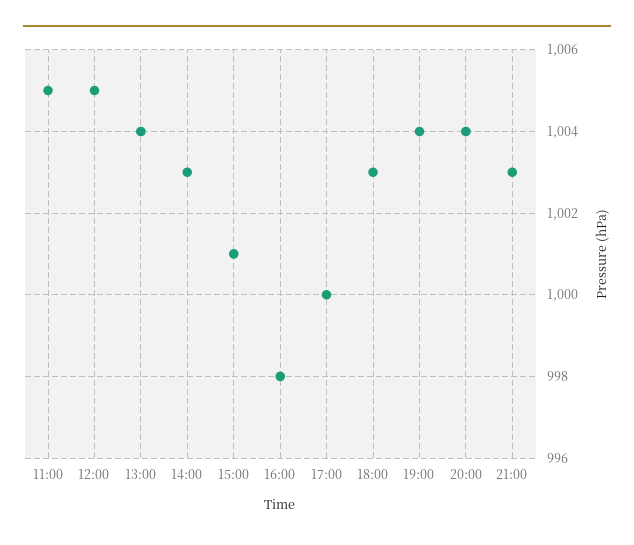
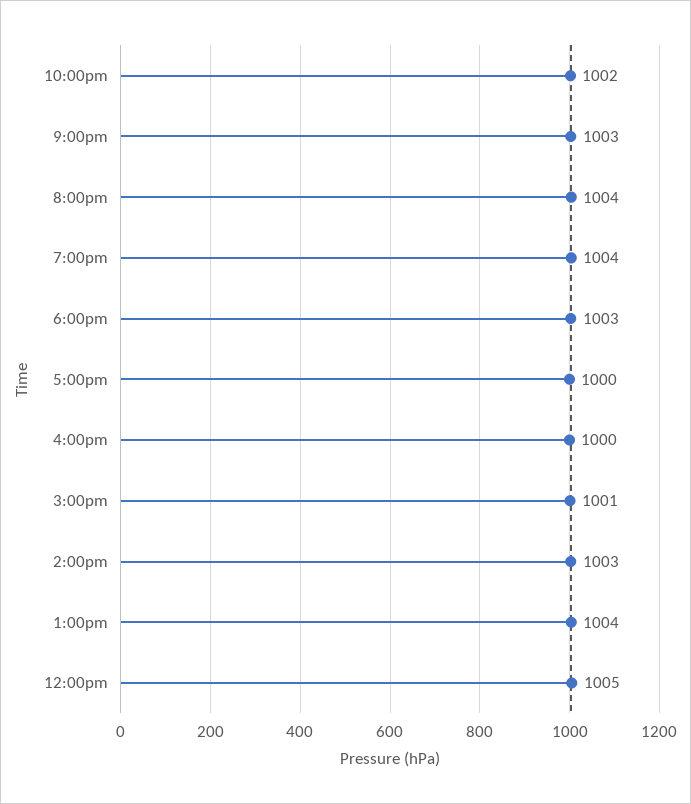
11:00: 1005 -> none
16:00: 998 -> 1000
10:00pm: none -> 1002

